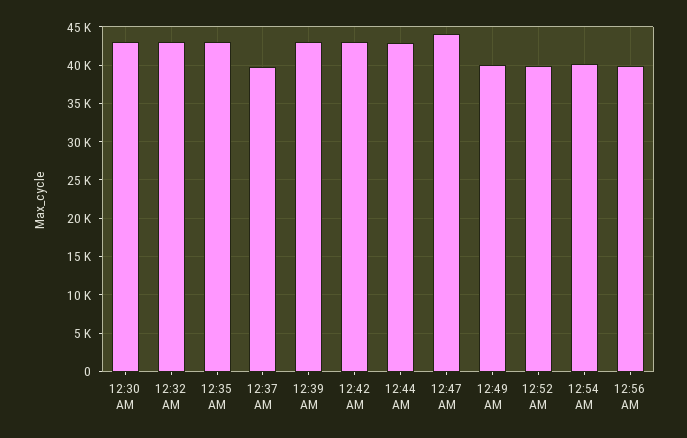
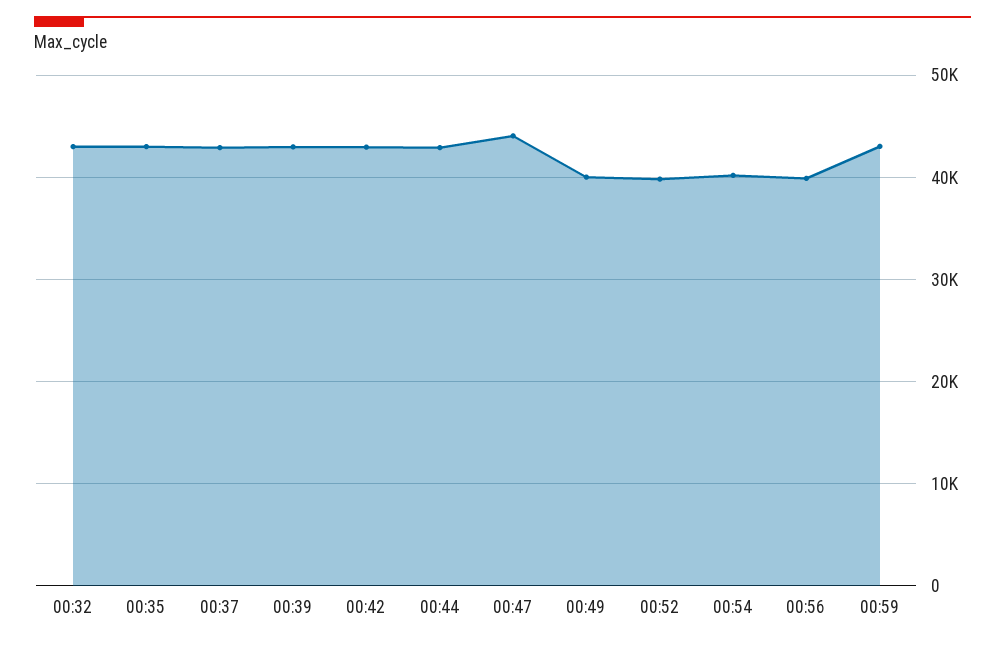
12:30 AM: 43000 -> none
12:37 AM: 40000 -> 43000
00:59: none -> 43000

